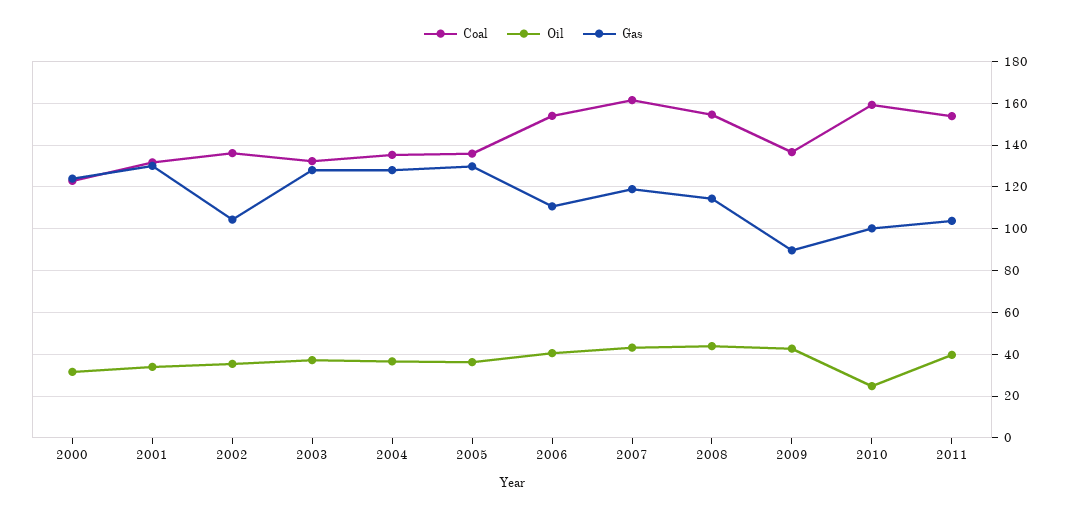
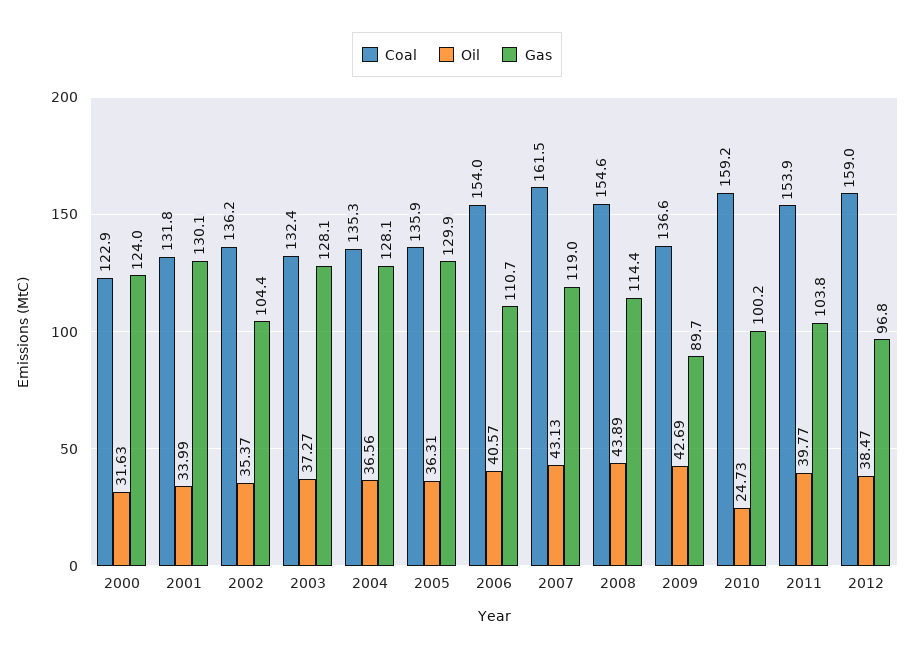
Coal, 2012: none -> 159
Oil, 2012: none -> 38.47
Gas, 2012: none -> 96.8

